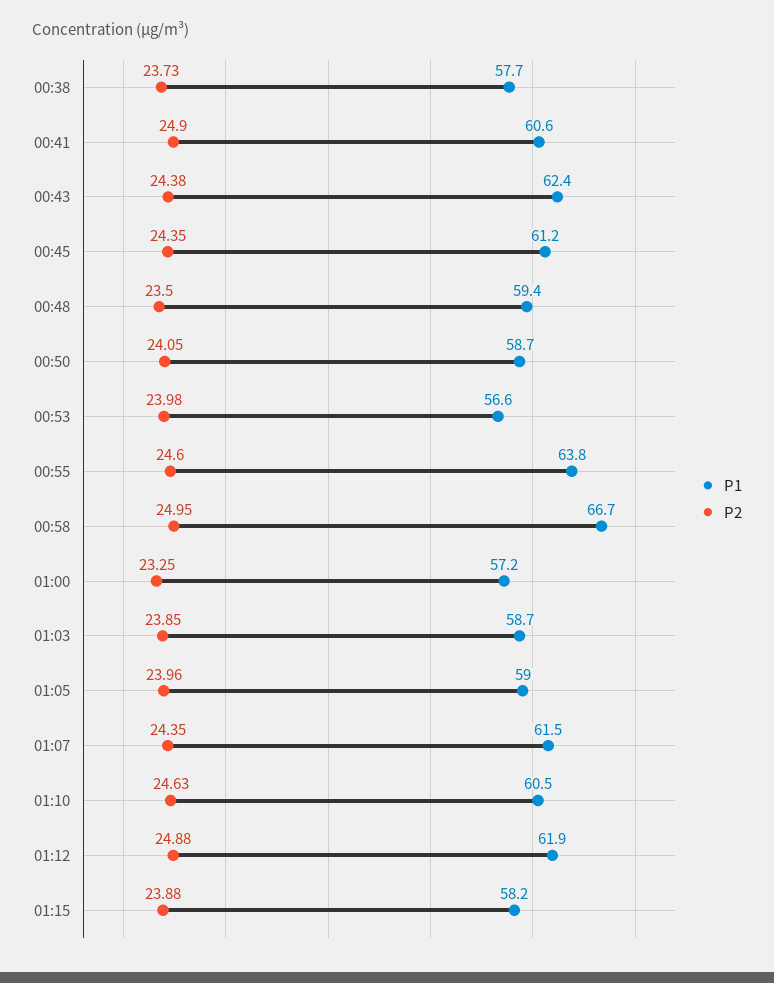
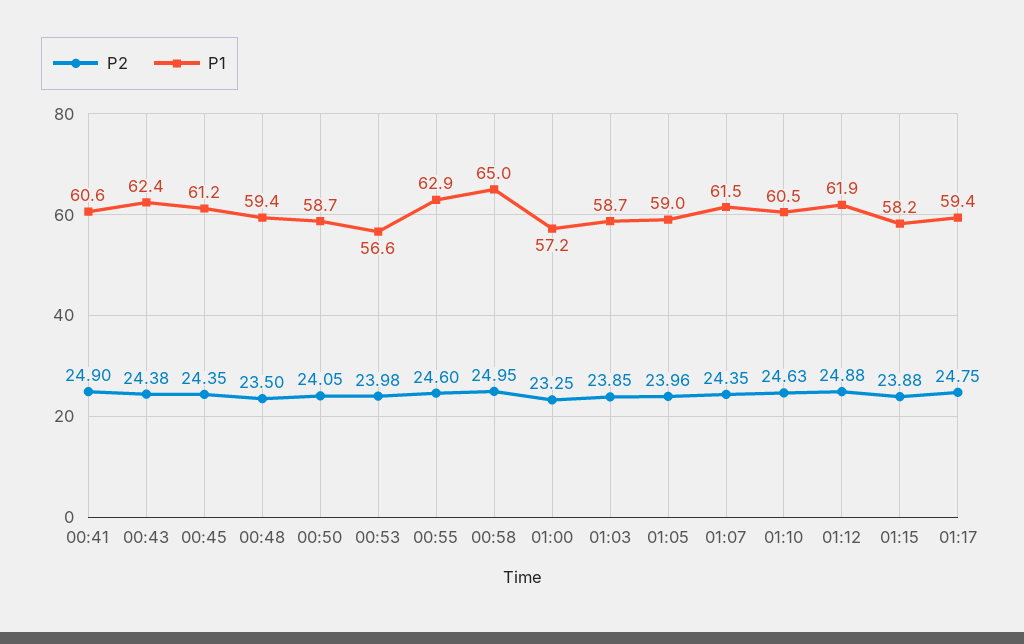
P1, 00:38: 57.7 -> none
P2, 00:38: 23.73 -> none
P1, 00:55: 63.8 -> 62.9
P1, 00:58: 66.7 -> 65
P2, 01:17: none -> 24.75
P1, 01:17: none -> 59.4

